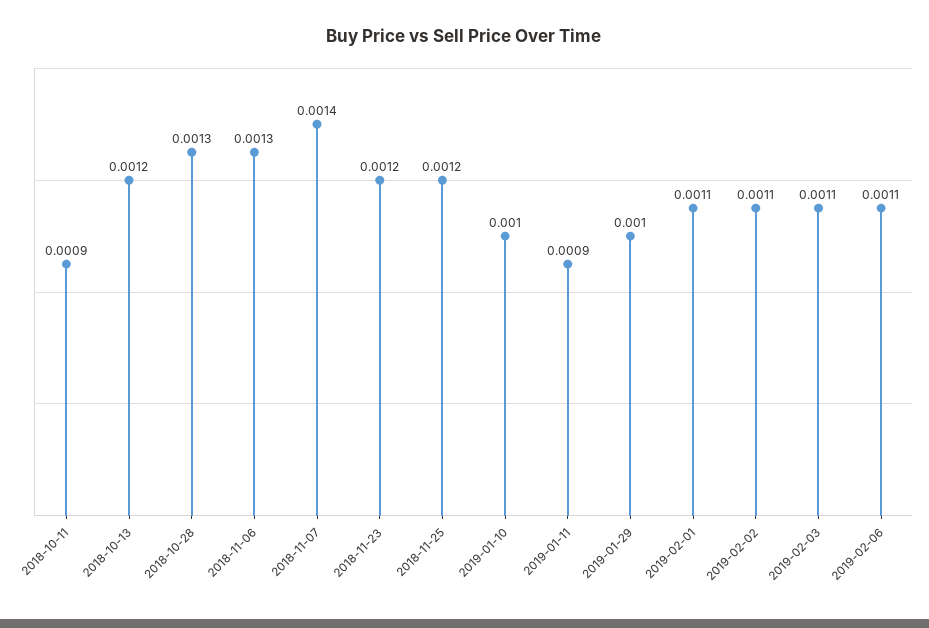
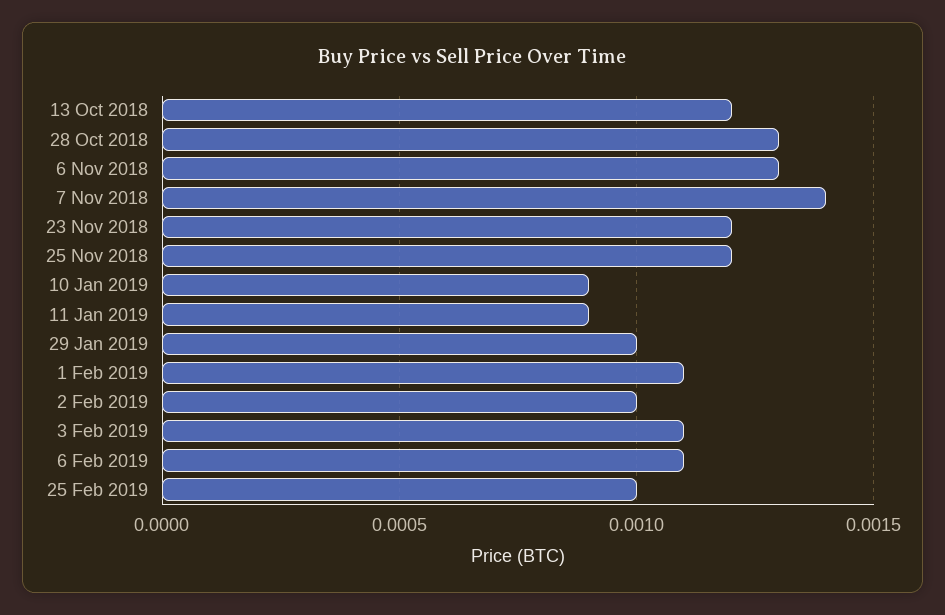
2018-10-11: 0.0009 -> none
2019-01-10: 0.001 -> 0.0009
2019-02-02: 0.0011 -> 0.001
25 Feb 2019: none -> 0.001

